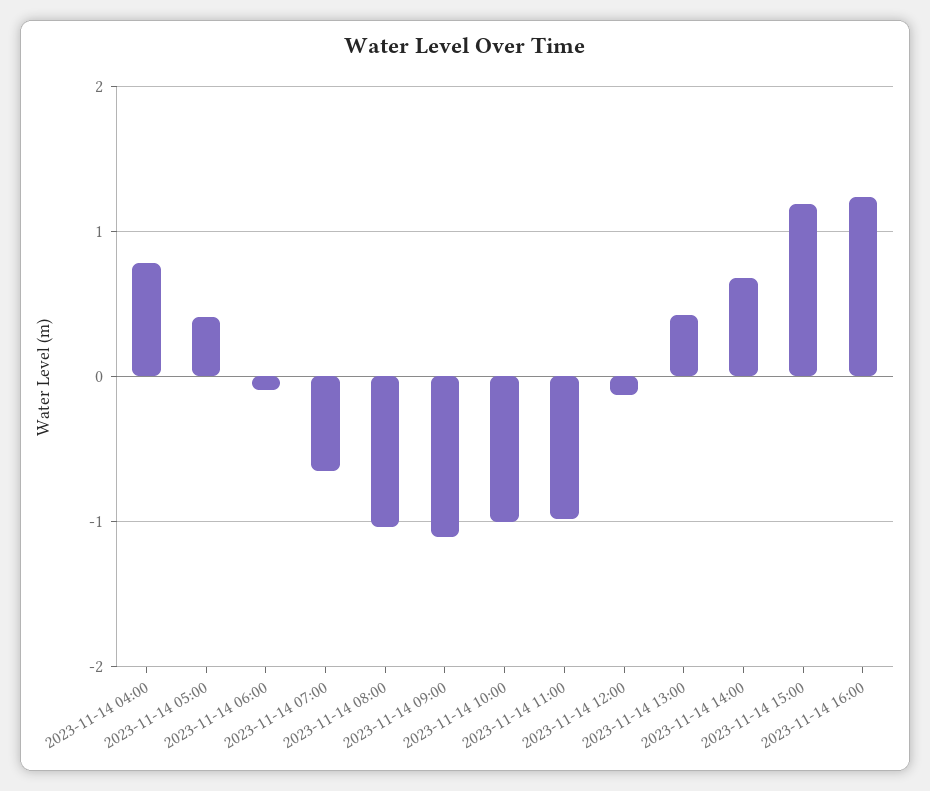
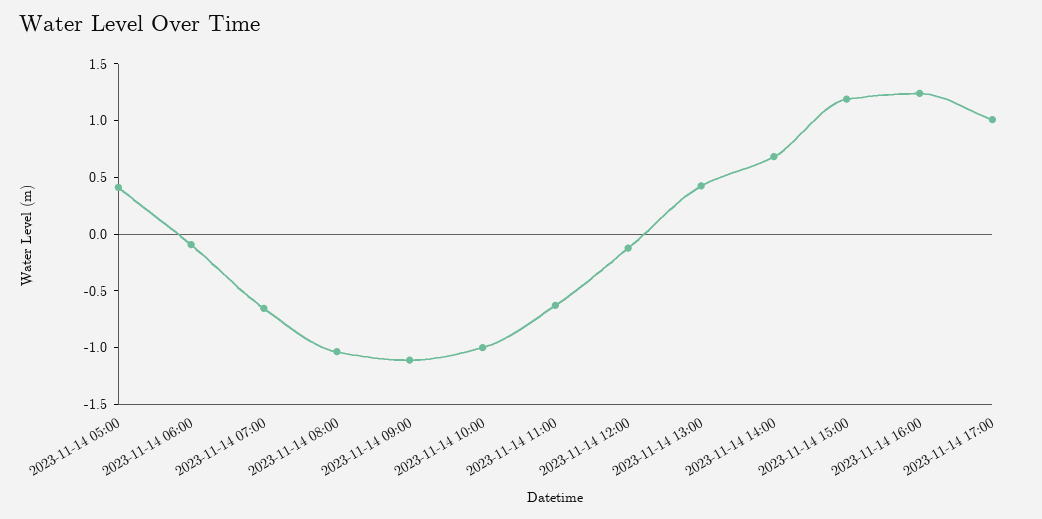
2023-11-14 04:00: 0.8 -> none
2023-11-14 11:00: -1 -> -0.6
2023-11-14 17:00: none -> 1

